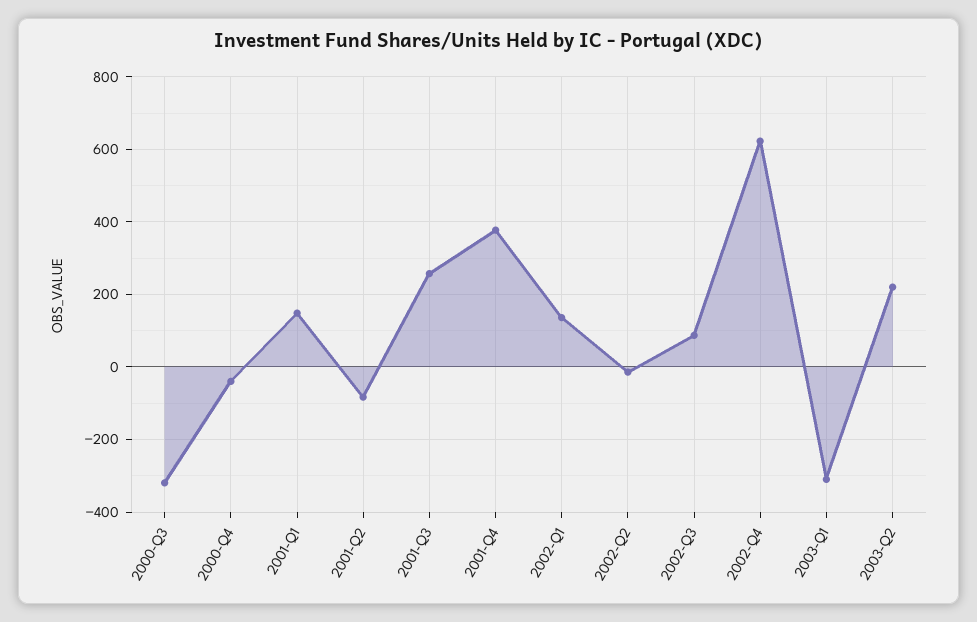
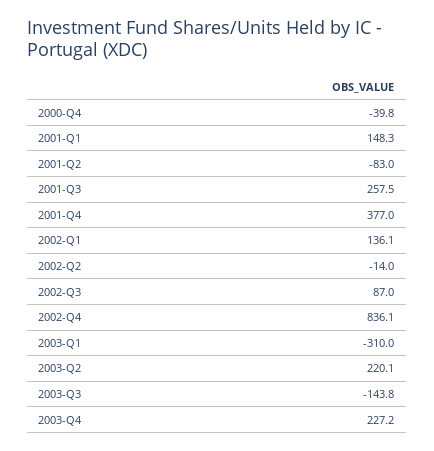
2000-Q3: -320 -> none
2002-Q4: 620 -> 836.1
2003-Q3: none -> -143.8
2003-Q4: none -> 227.2

